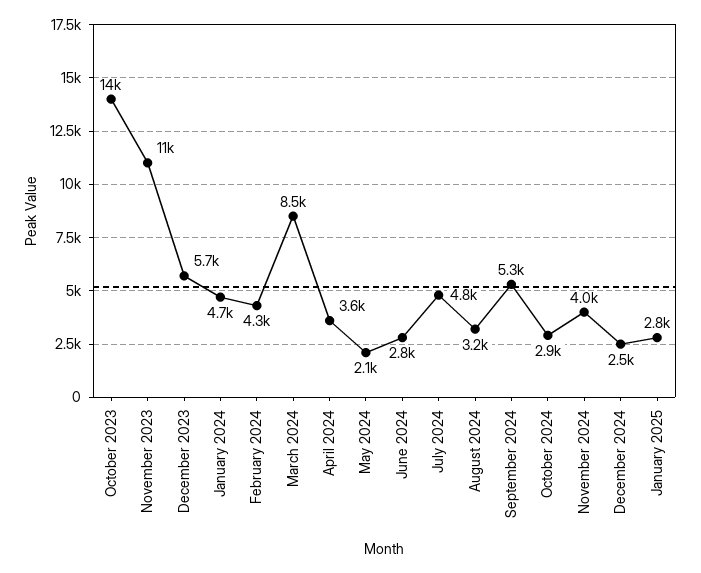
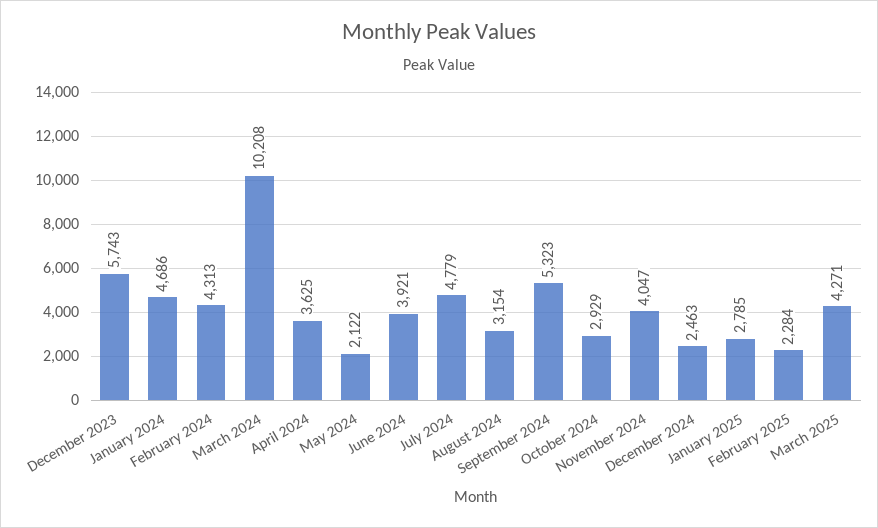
October 2023: 14000 -> none
November 2023: 11000 -> none
March 2024: 8500 -> 10208
June 2024: 2800 -> 3921
February 2025: none -> 2284
March 2025: none -> 4271

